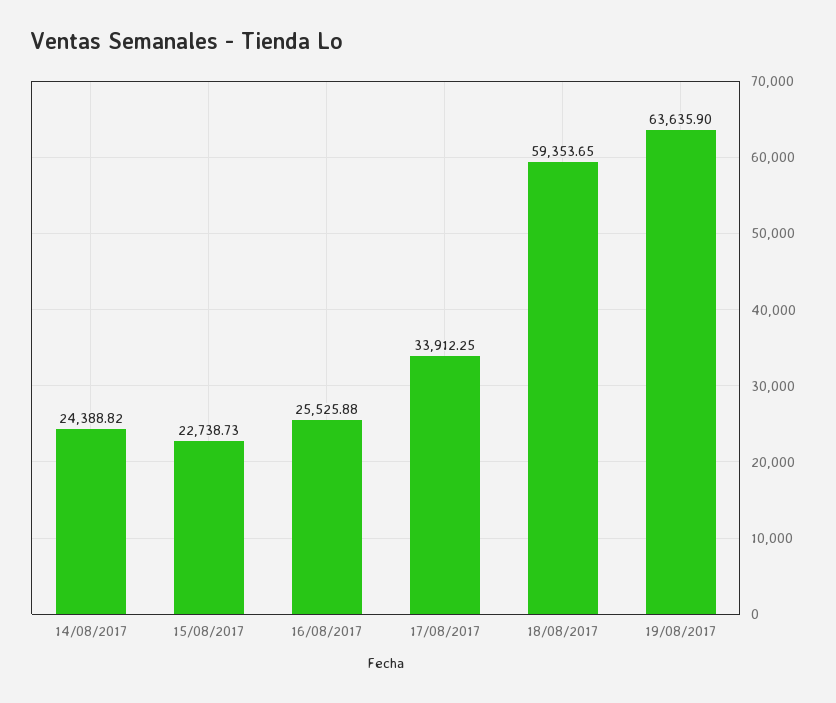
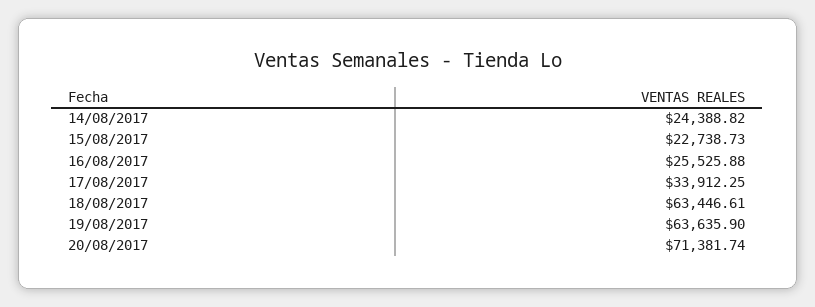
18/08/2017: 59353.65 -> 63446.61
20/08/2017: none -> 71381.74

